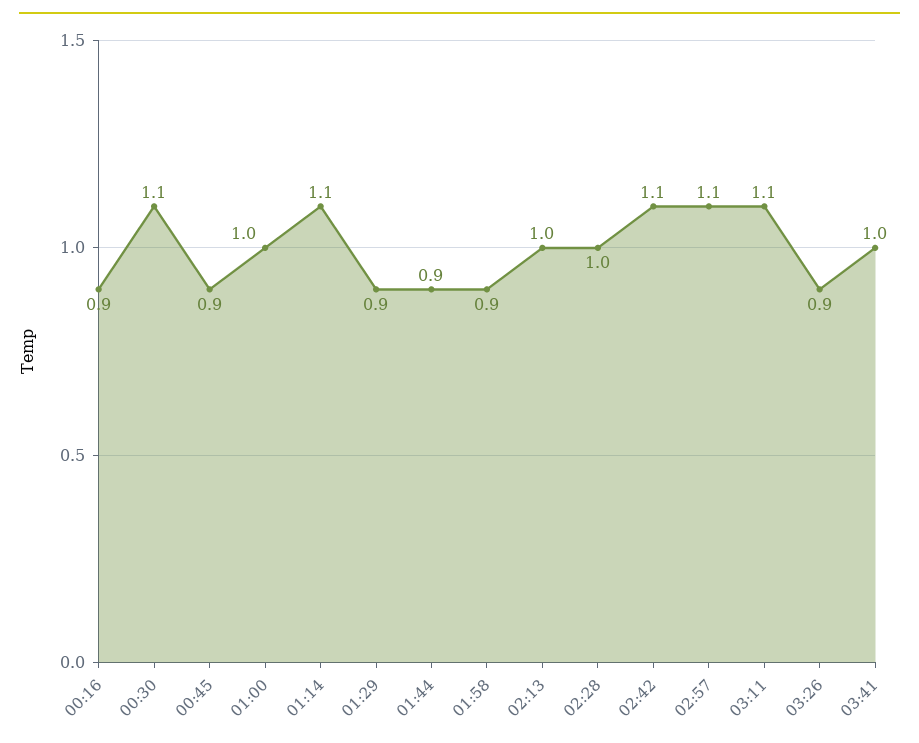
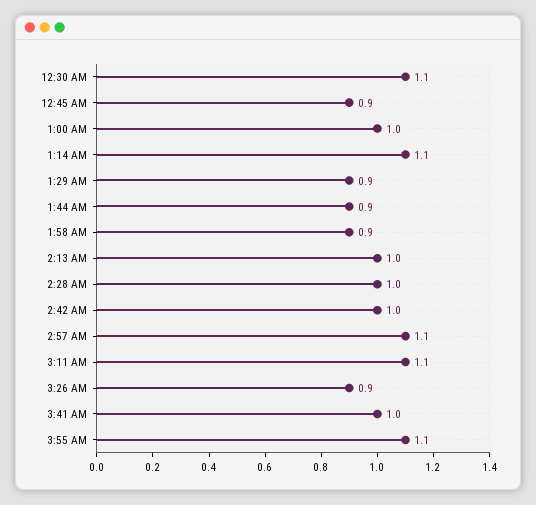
00:16: 0.9 -> none
02:42: 1.1 -> 1
3:55 AM: none -> 1.1

